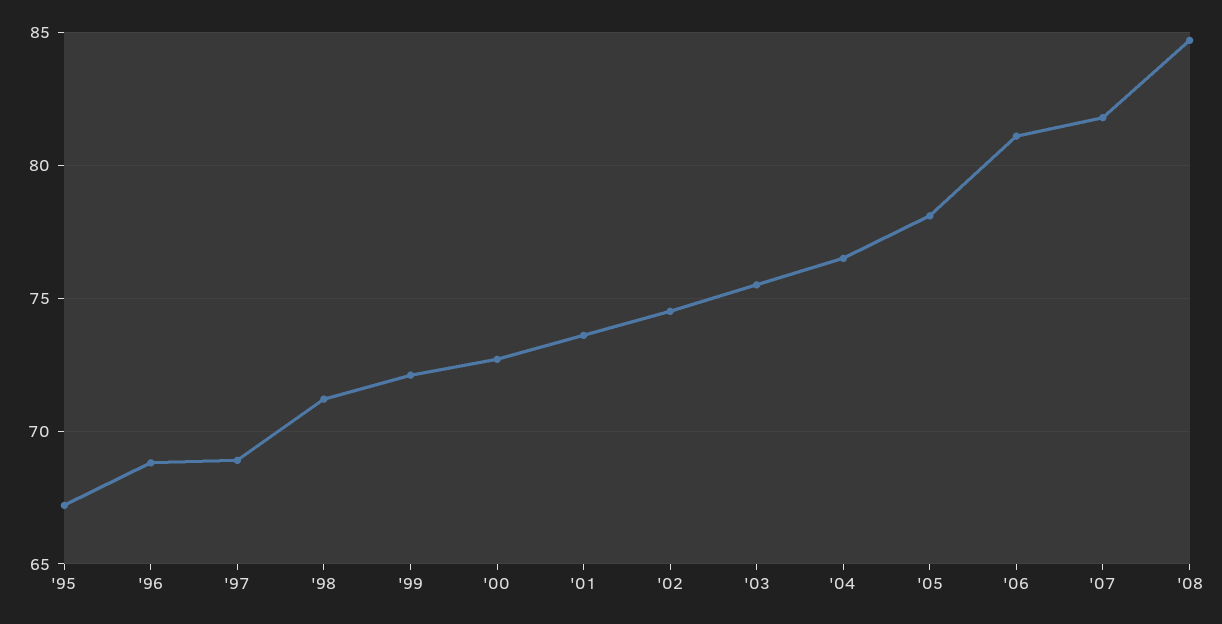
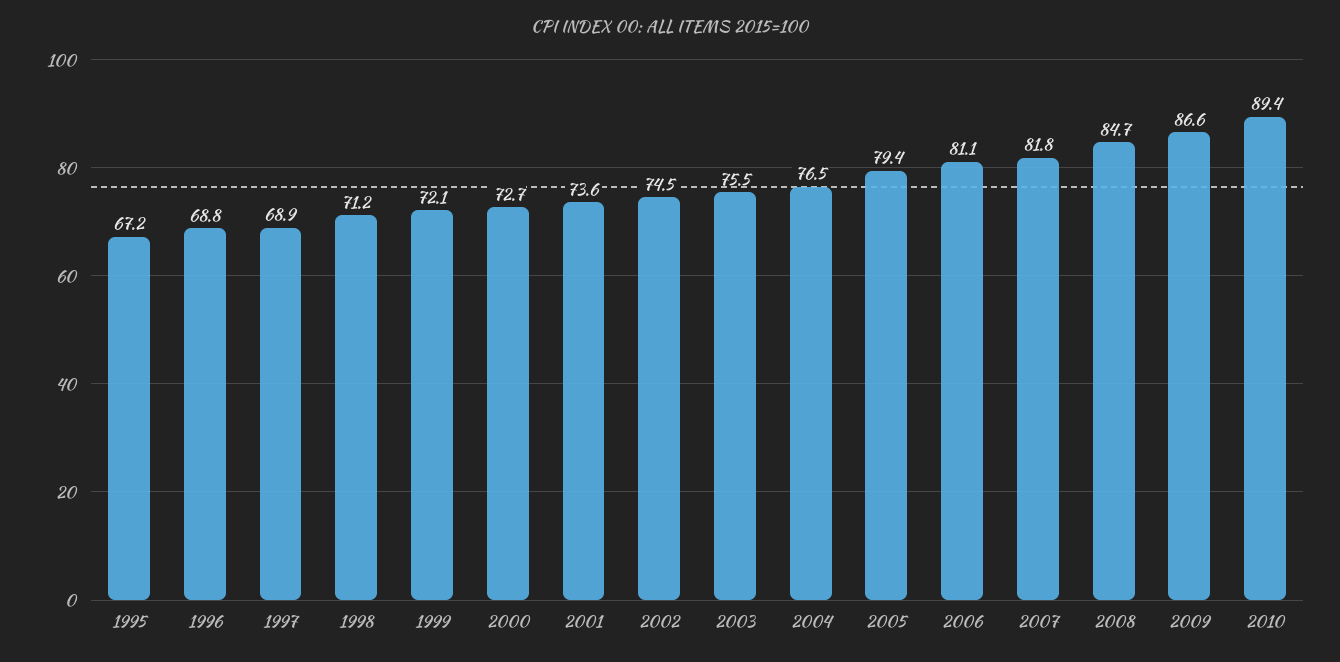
'05: 78 -> 79.4
2009: none -> 86.6
2010: none -> 89.4

